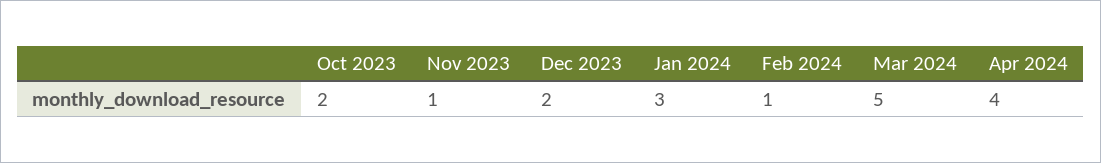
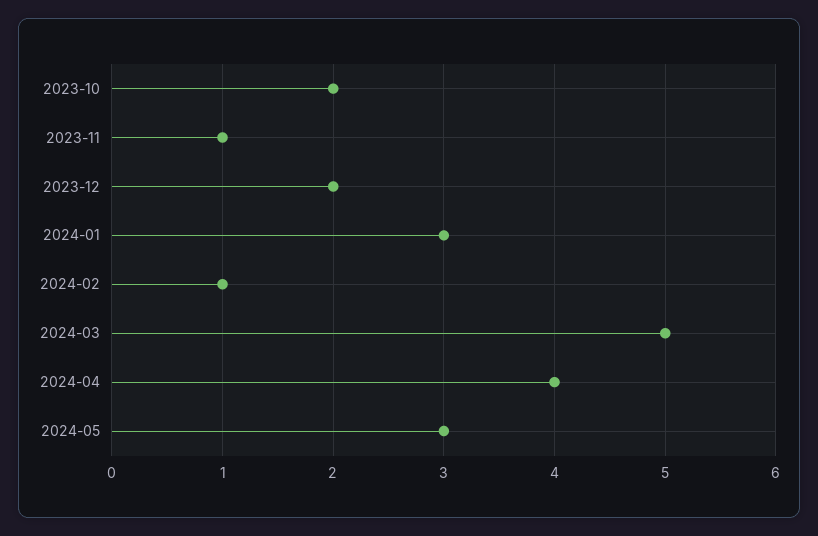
2024-05: none -> 3

